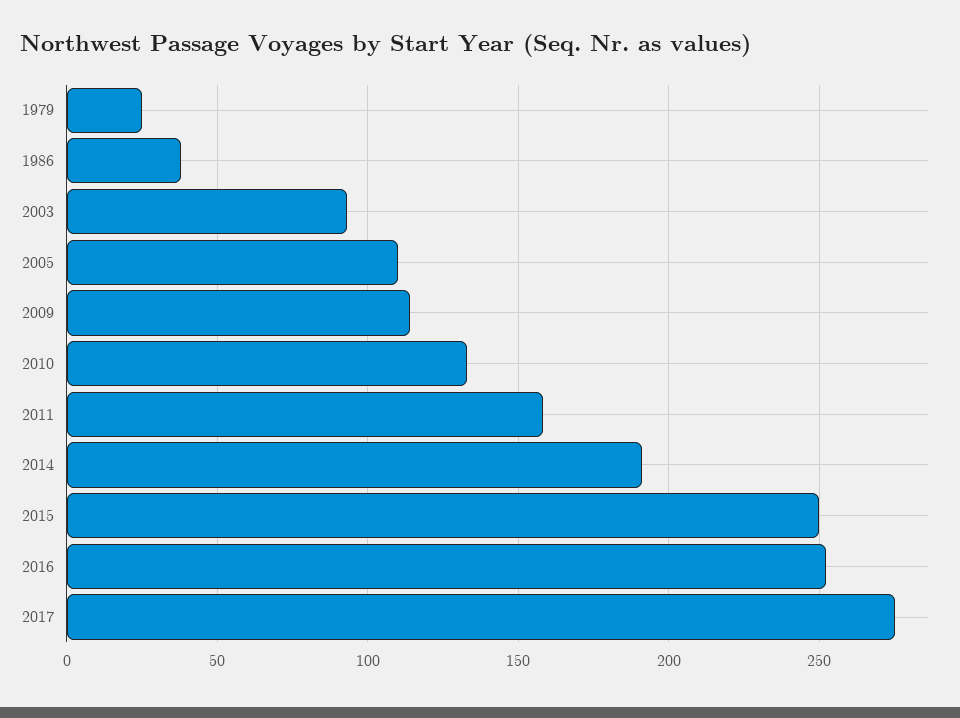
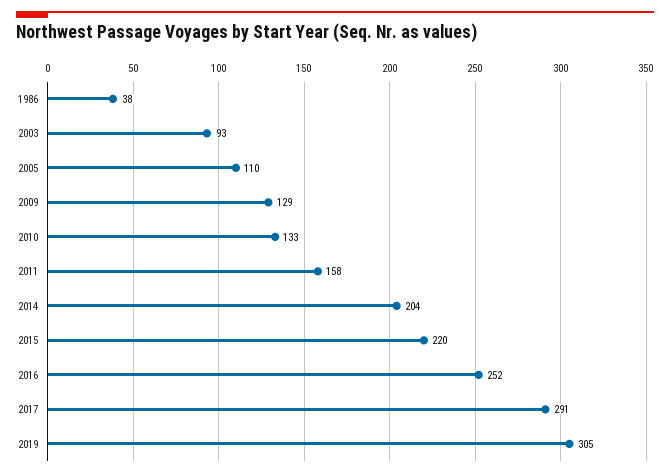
1979: 25 -> none
2009: 115 -> 129
2014: 190 -> 204
2015: 250 -> 220
2017: 275 -> 291
2019: none -> 305

